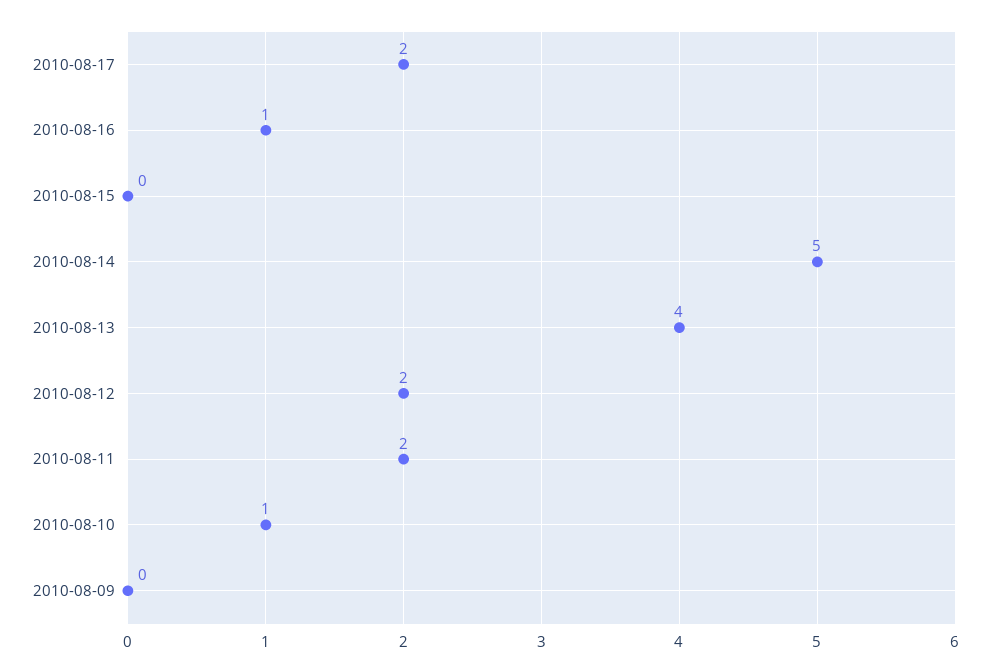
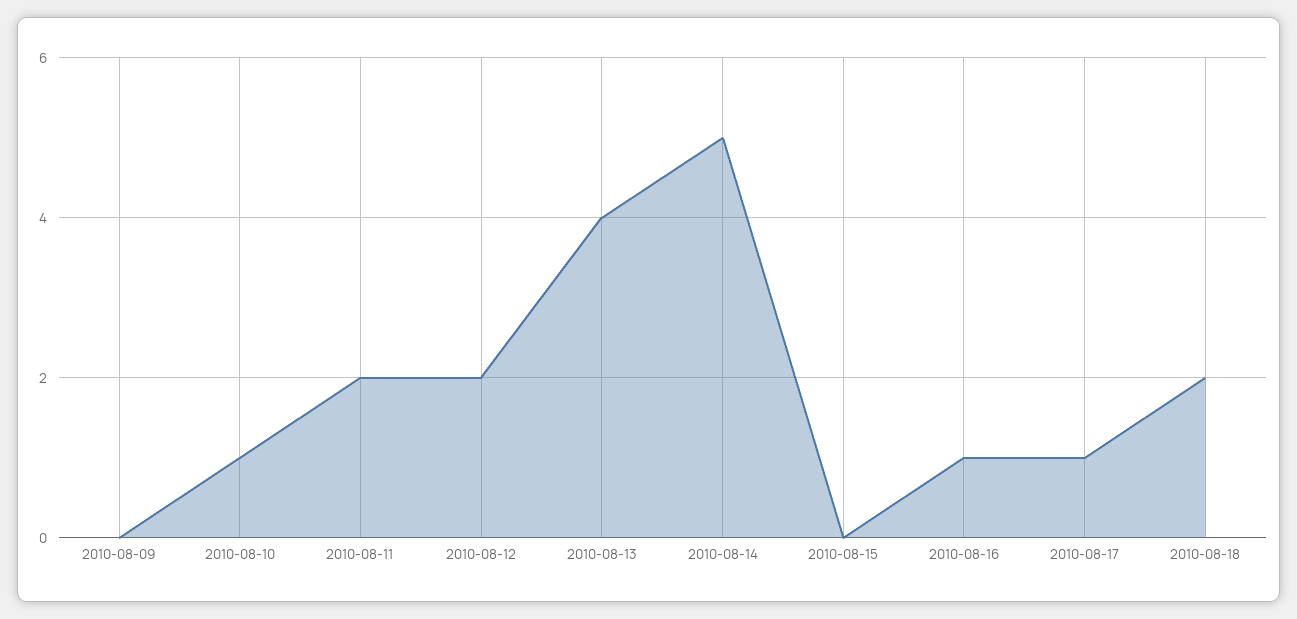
2010-08-17: 2 -> 1
2010-08-18: none -> 2

